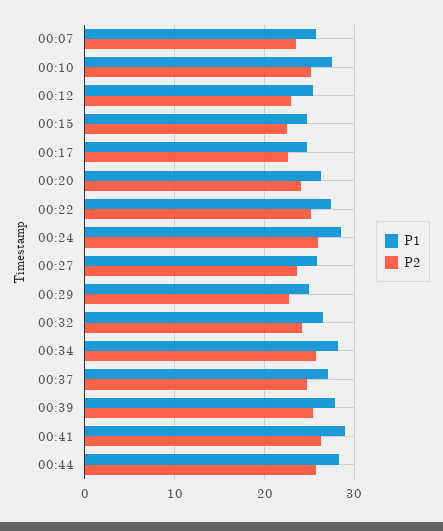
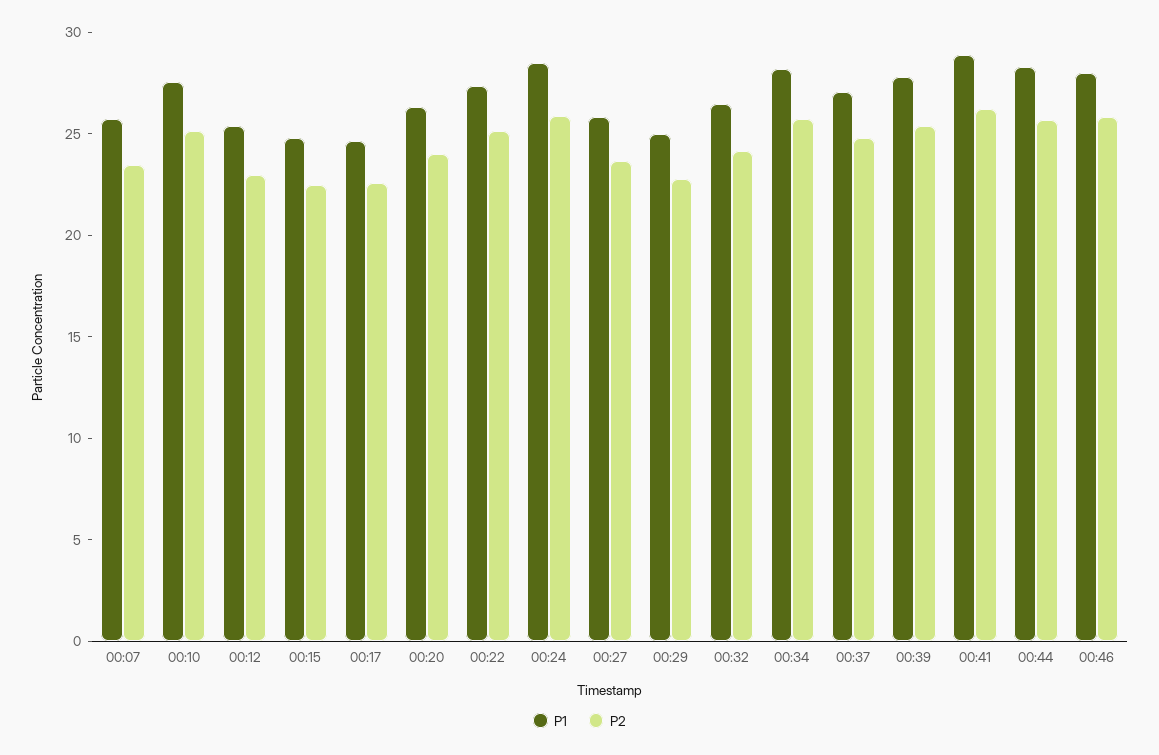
P1, 00:46: none -> 28
P2, 00:46: none -> 26

